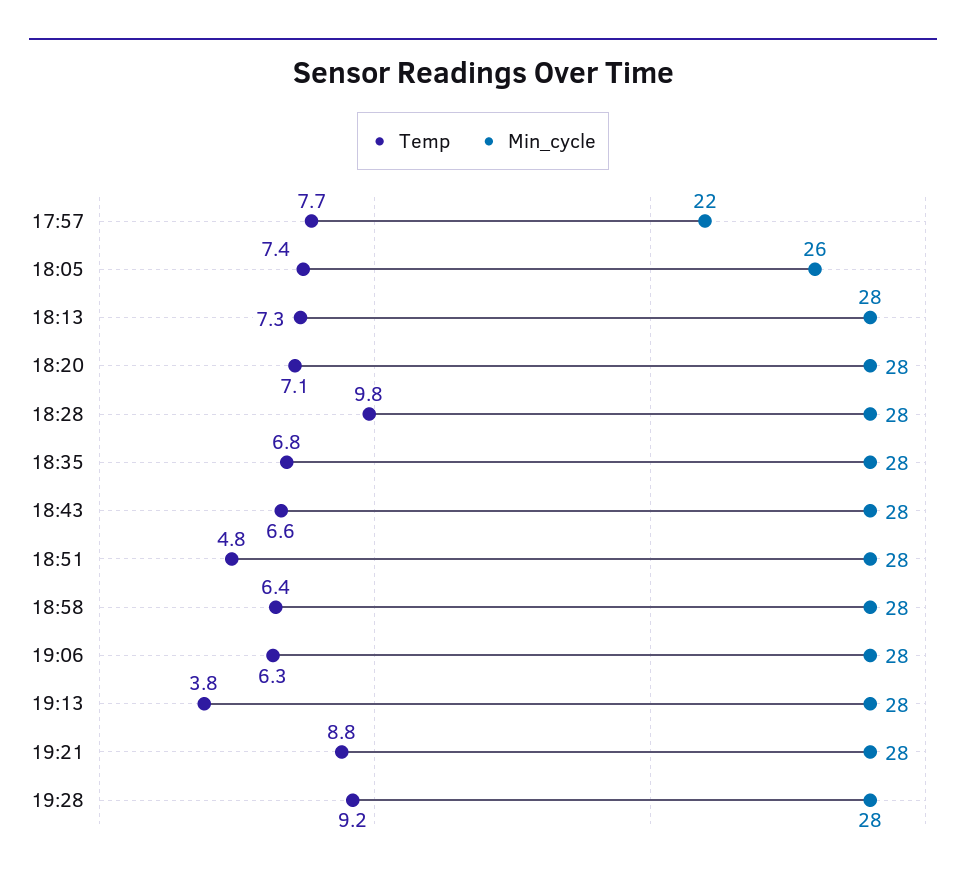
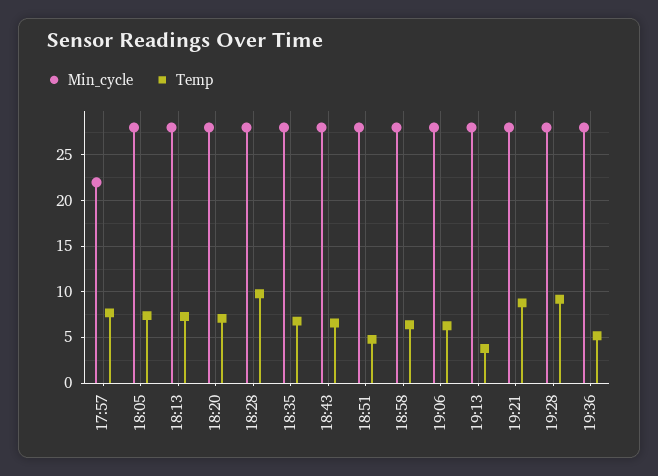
Min_cycle, 18:05: 26 -> 28
Min_cycle, 19:36: none -> 28
Temp, 19:36: none -> 5

